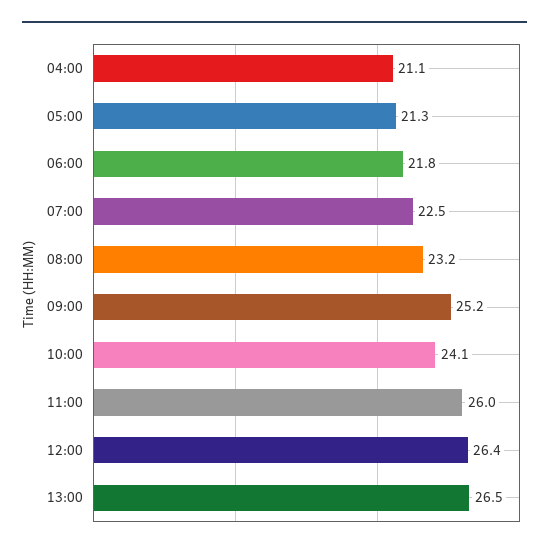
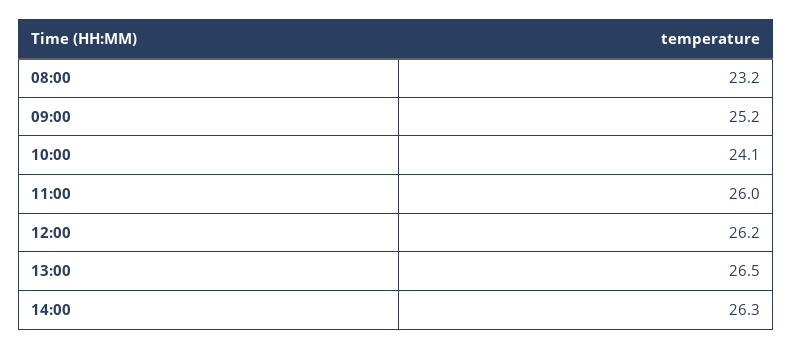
04:00: 21.1 -> none
05:00: 21.3 -> none
06:00: 21.8 -> none
07:00: 22.5 -> none
12:00: 26.4 -> 26.2
14:00: none -> 26.3

